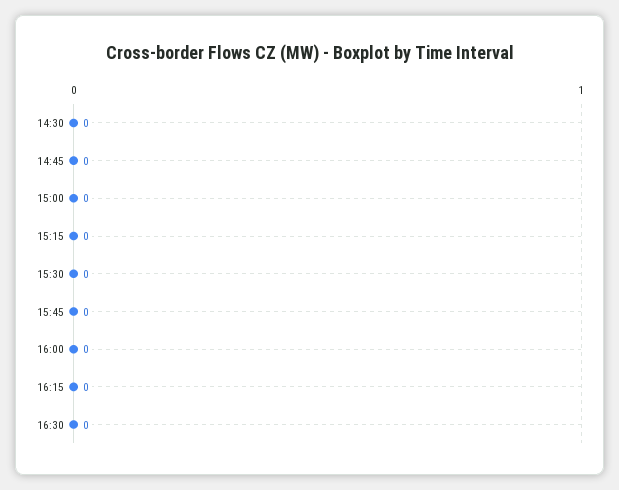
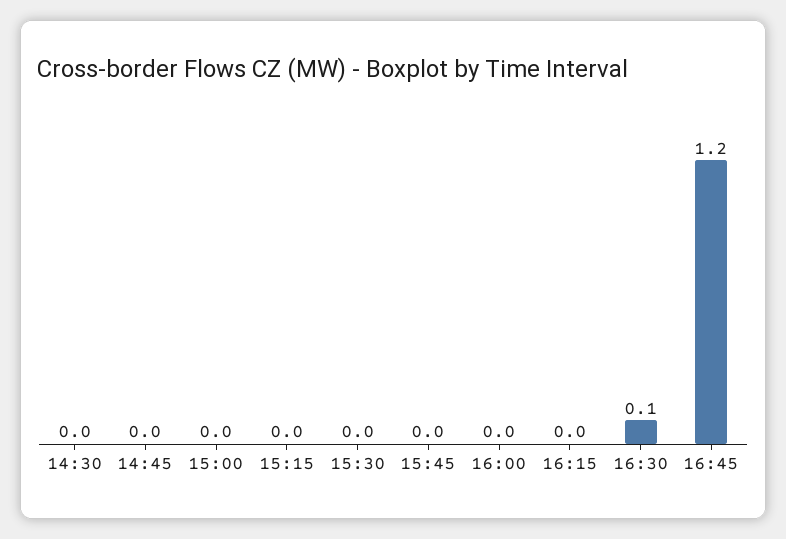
16:30: 0 -> 0.1
16:45: none -> 1.2

